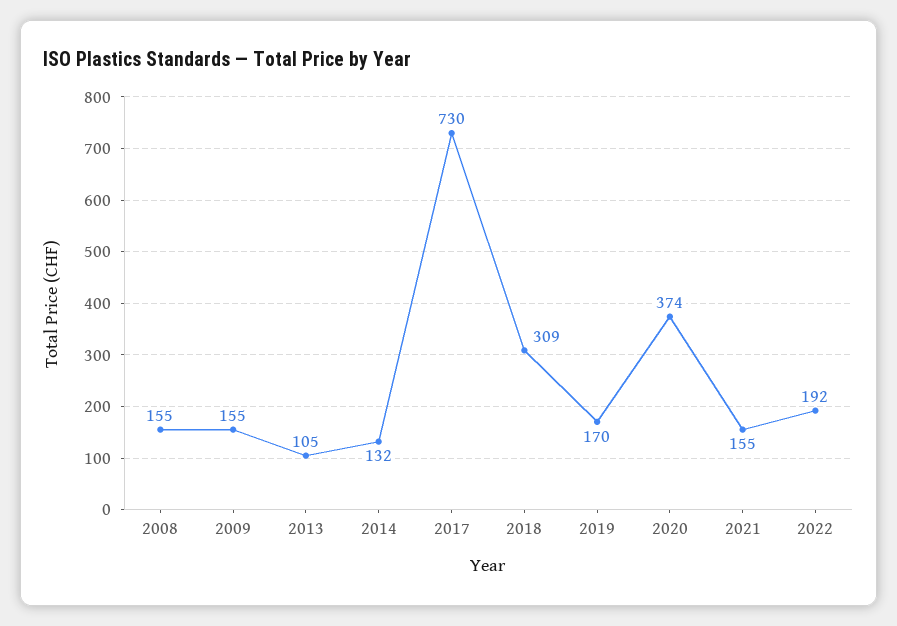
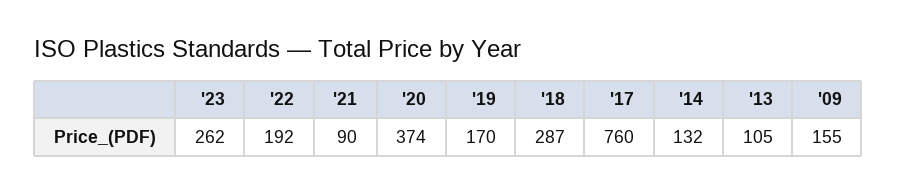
2008: 155 -> none
2017: 730 -> 760
2018: 309 -> 287
2021: 155 -> 90
'23: none -> 262

